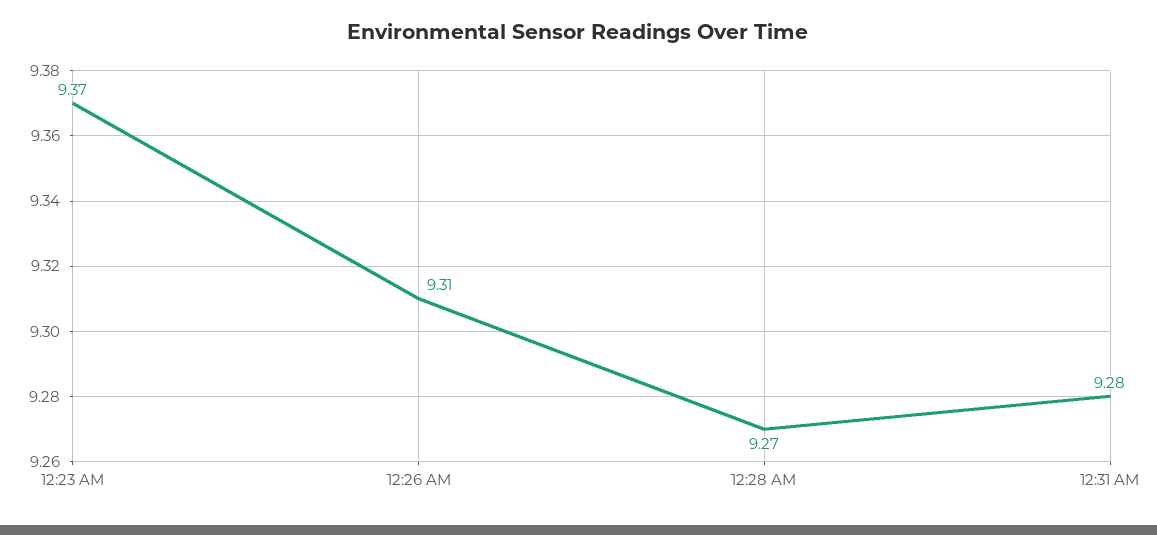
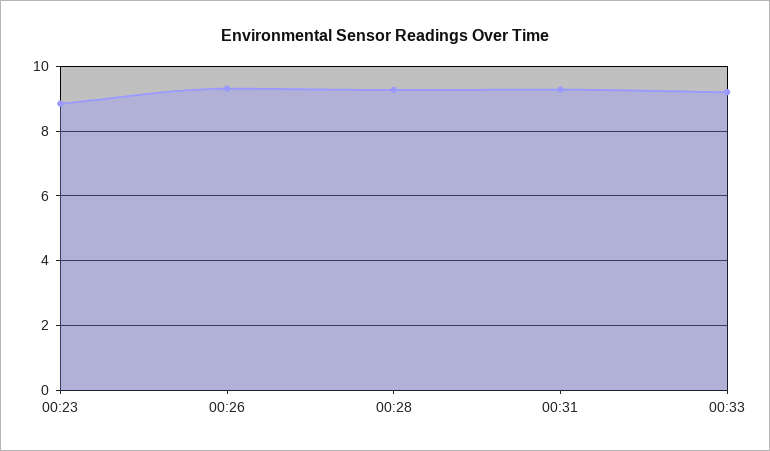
12:23 AM: 9.37 -> 8.8
00:33: none -> 9.2

